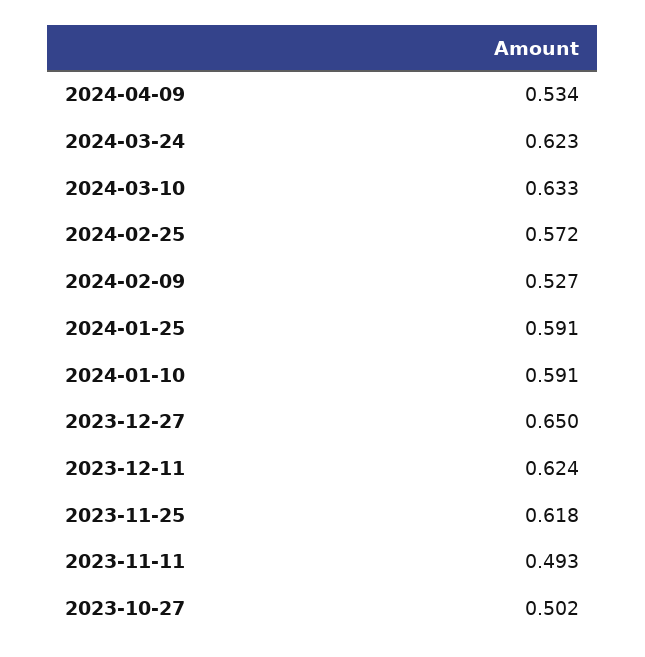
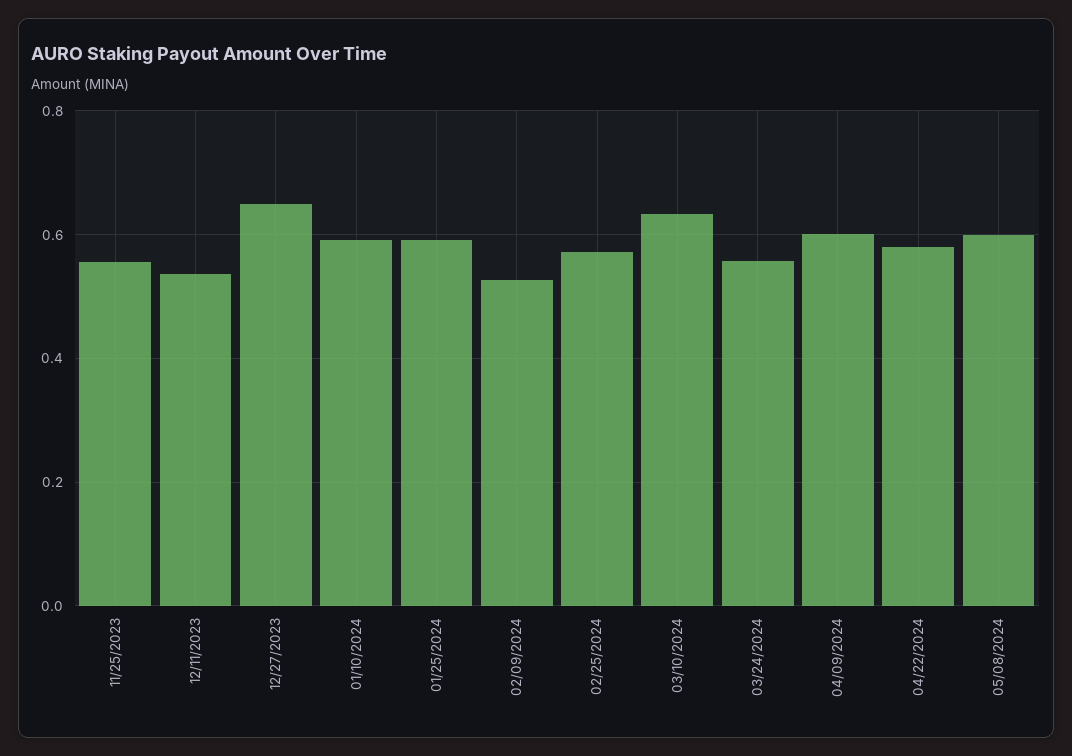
2024-04-09: 0.534 -> 0.6
2024-03-24: 0.623 -> 0.56
2023-12-11: 0.624 -> 0.54
2023-11-25: 0.618 -> 0.56
2023-11-11: 0.493 -> none
2023-10-27: 0.502 -> none
04/22/2024: none -> 0.58
05/08/2024: none -> 0.6

